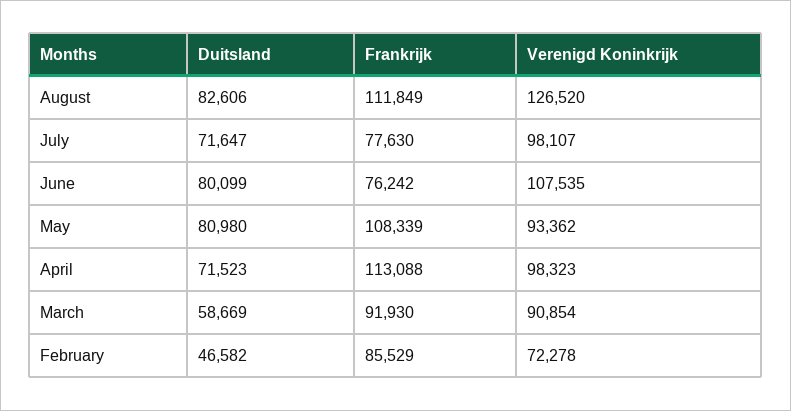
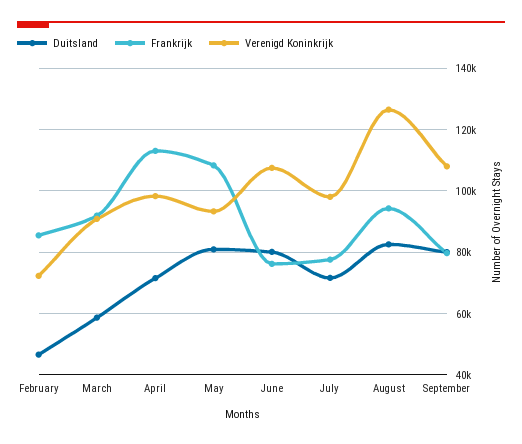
Frankrijk, August: 111849 -> 94000
Duitsland, September: none -> 80000
Frankrijk, September: none -> 80000
Verenigd Koninkrijk, September: none -> 108000

